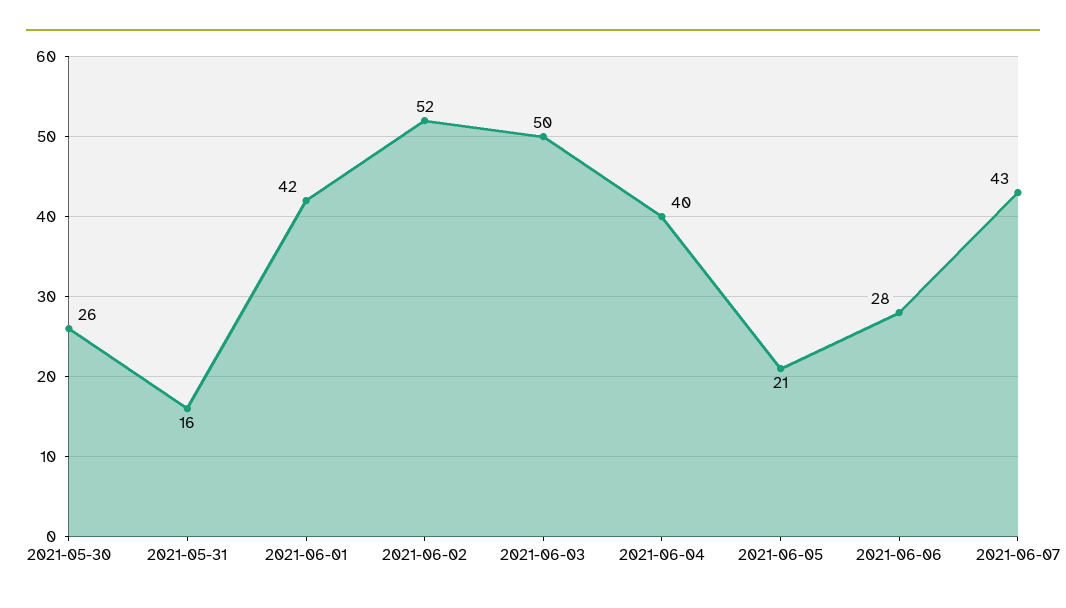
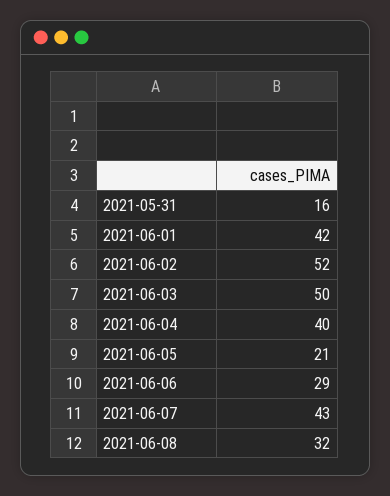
2021-05-30: 26 -> none
2021-06-06: 28 -> 29
2021-06-08: none -> 32

